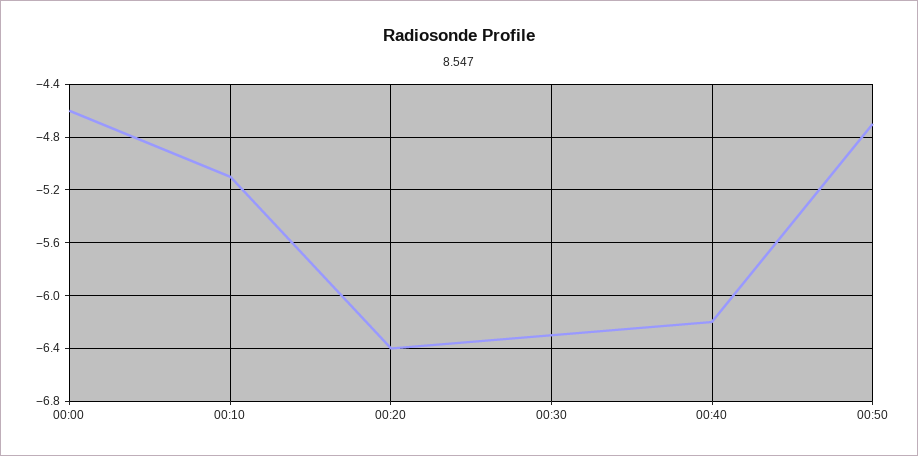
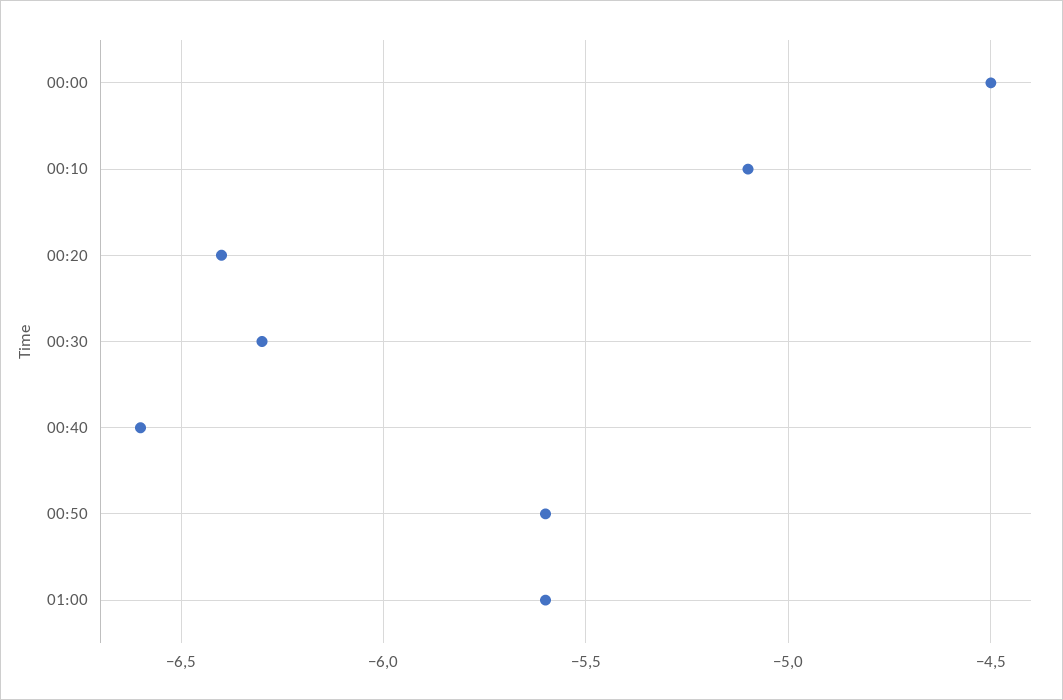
00:00: -4.6 -> -4.5
00:40: -6.2 -> -6.6
00:50: -4.7 -> -5.6
01:00: none -> -5.6

